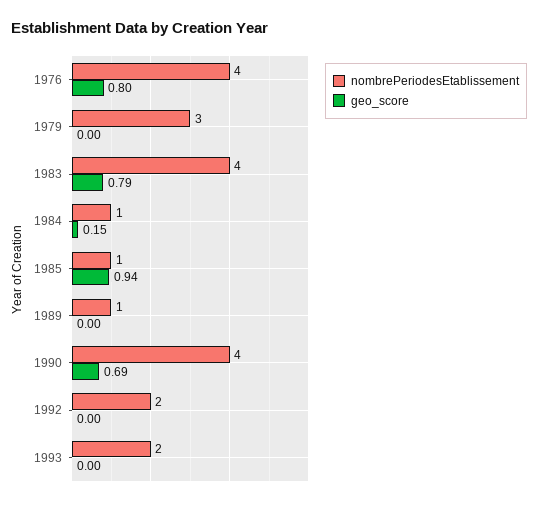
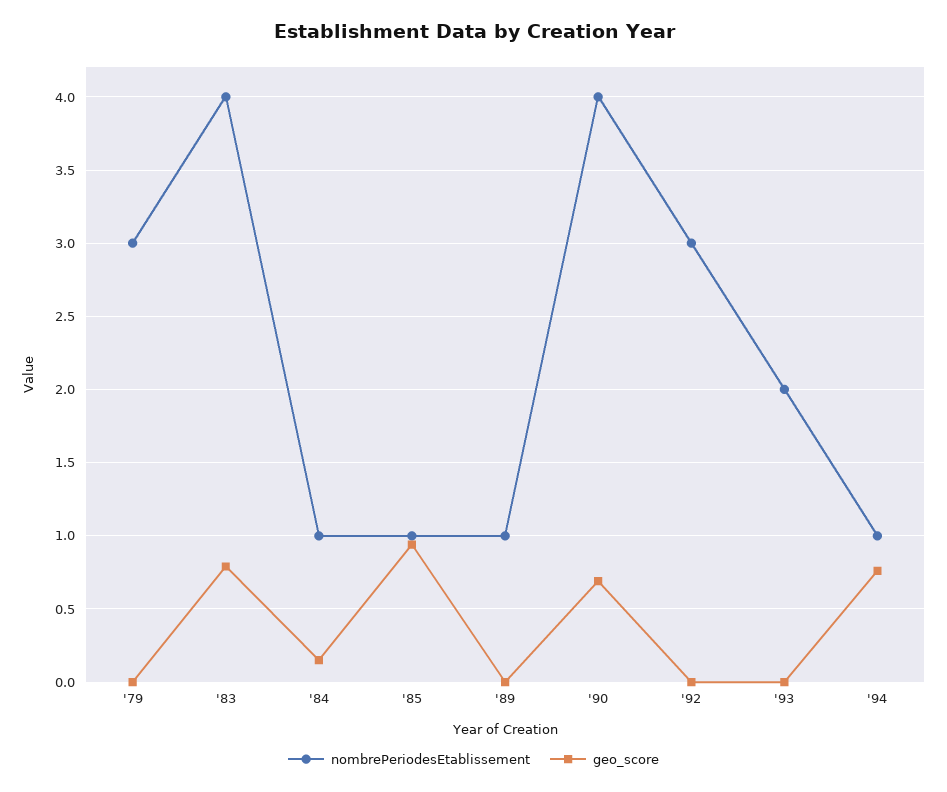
nombrePeriodesEtablissement, 1976: 4 -> none
geo_score, 1976: 0.8 -> none
nombrePeriodesEtablissement, 1992: 2 -> 3
nombrePeriodesEtablissement, '94: none -> 1
geo_score, '94: none -> 0.75

